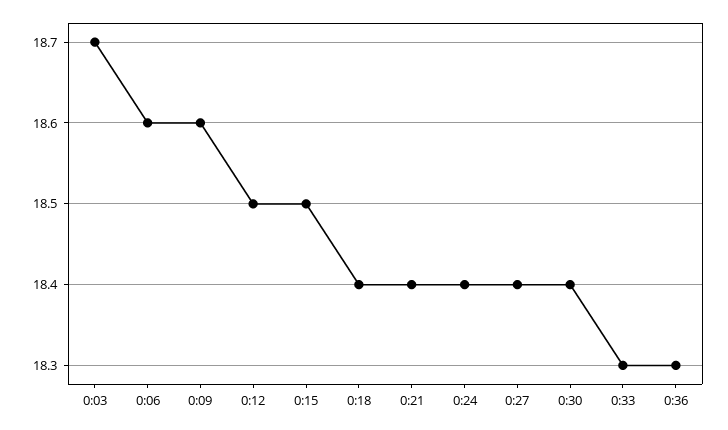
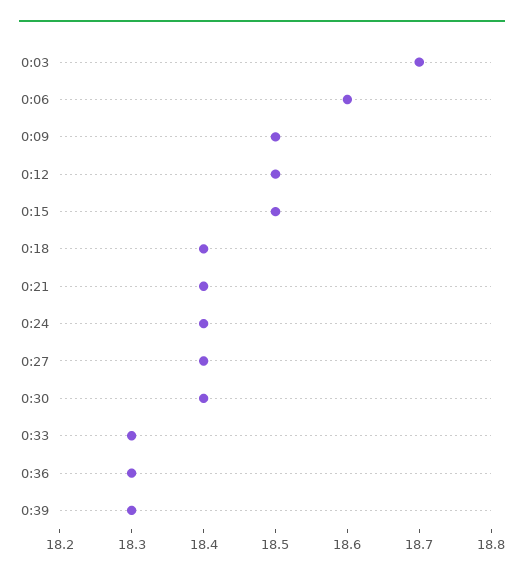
0:09: 18.6 -> 18.5
0:39: none -> 18.3

